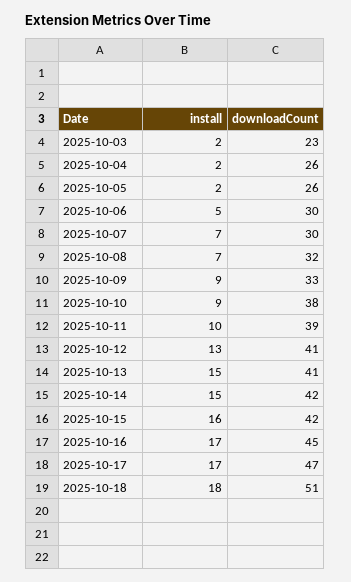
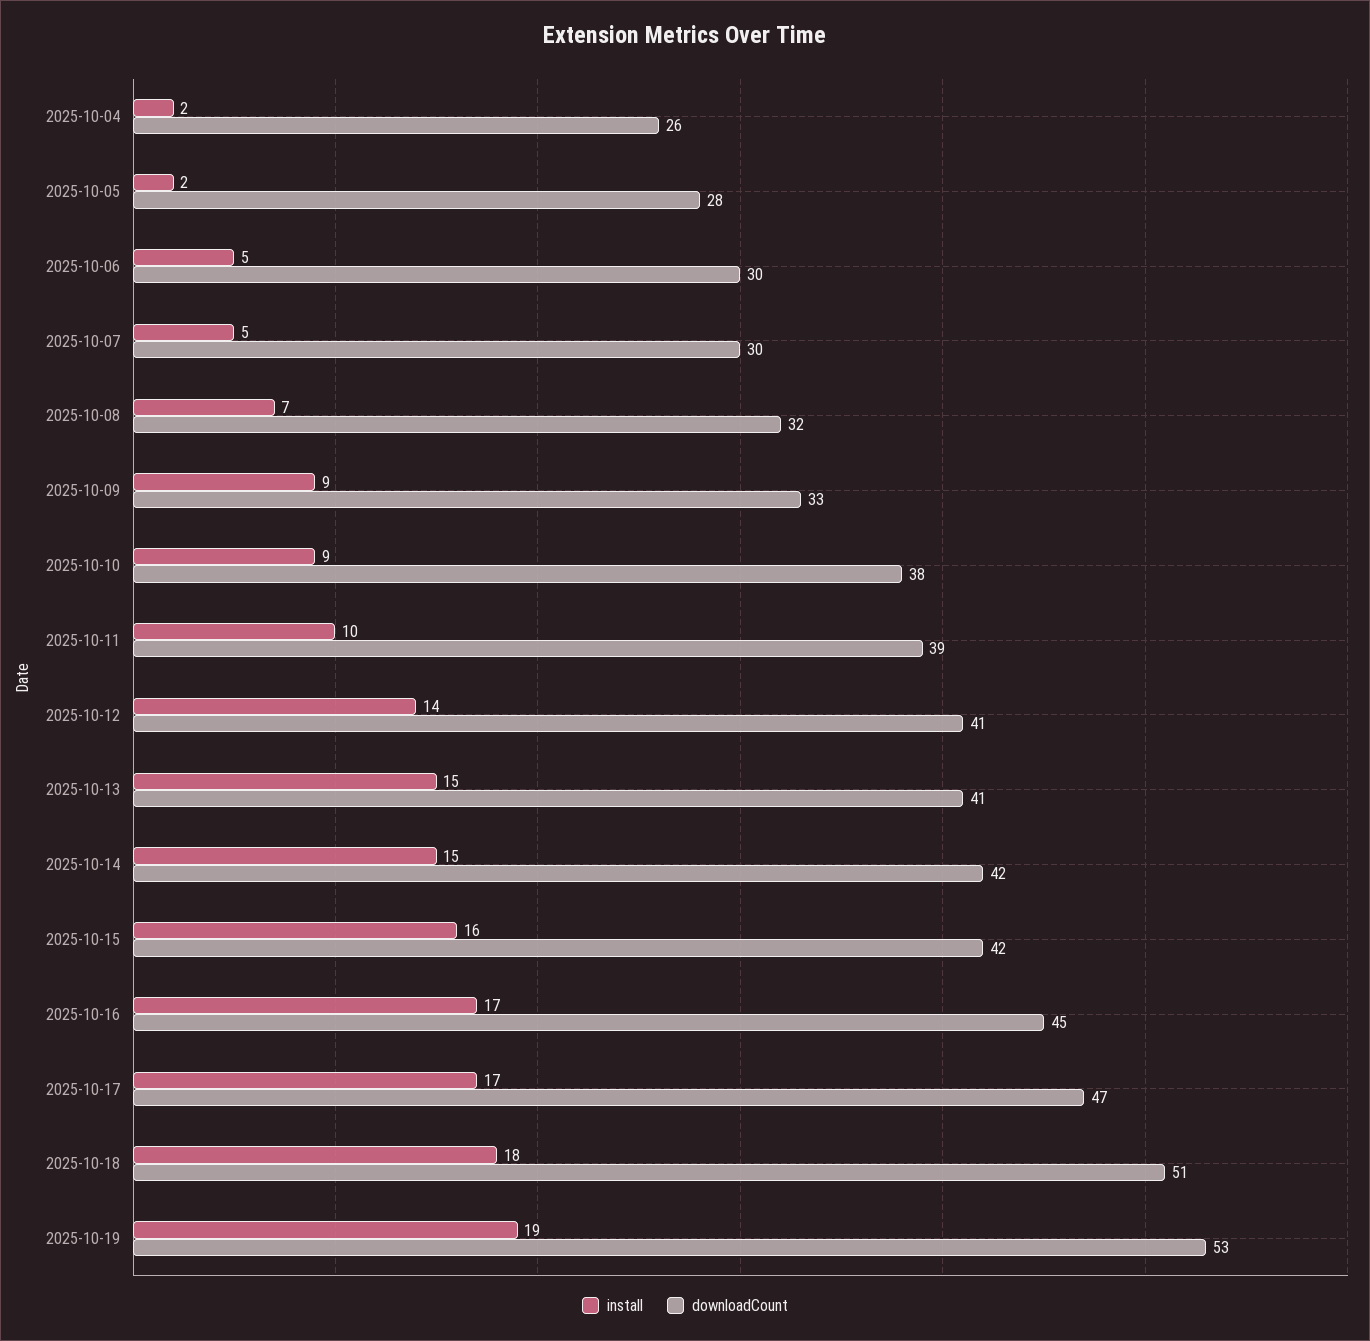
install, 2025-10-03: 2 -> none
downloadCount, 2025-10-03: 23 -> none
downloadCount, 2025-10-05: 26 -> 28
install, 2025-10-07: 7 -> 5
install, 2025-10-12: 13 -> 14
install, 2025-10-19: none -> 19
downloadCount, 2025-10-19: none -> 53

